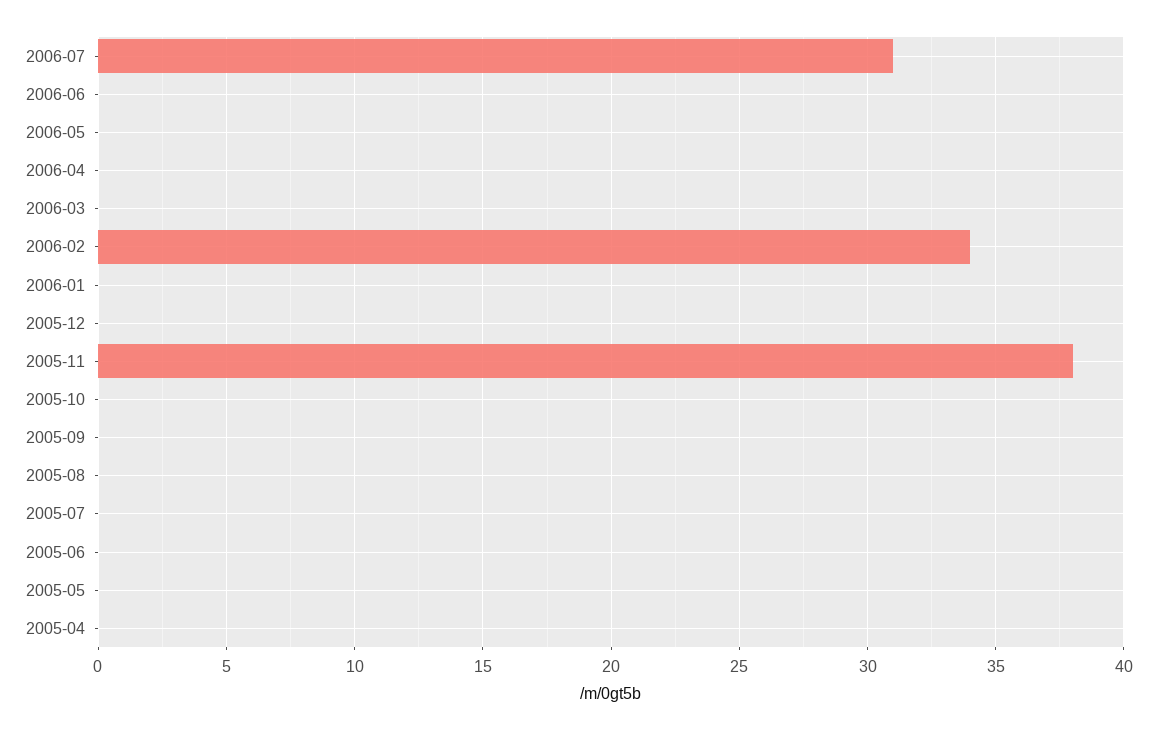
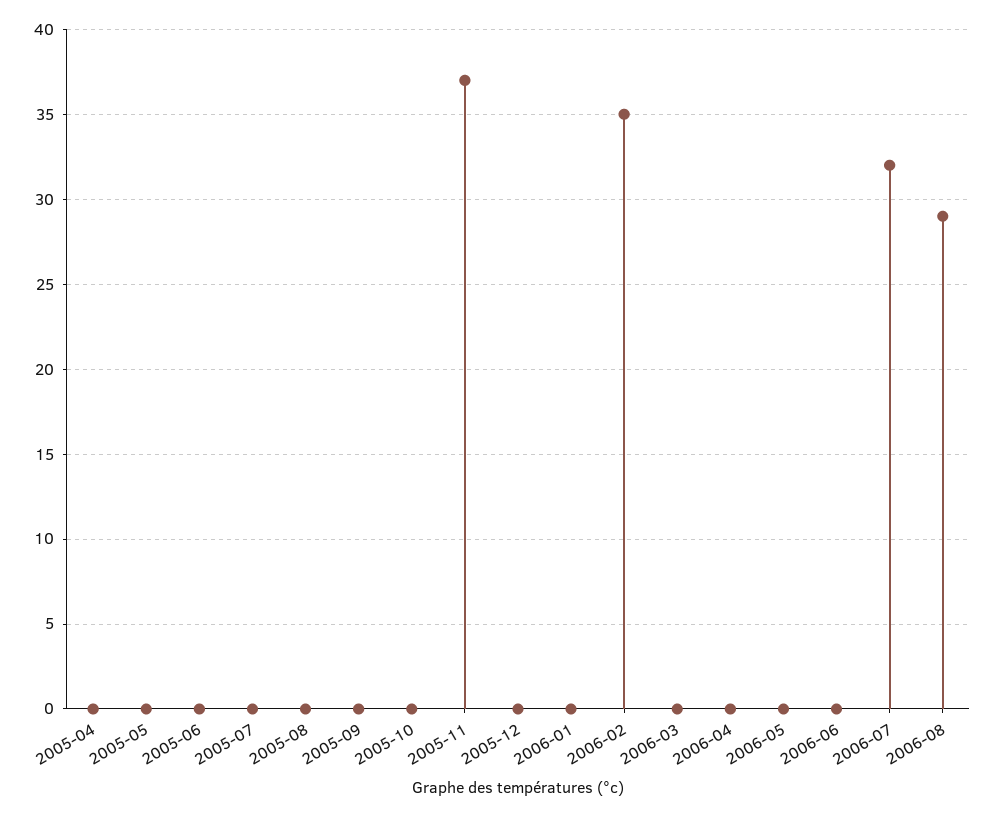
2006-07: 31 -> 32
2006-02: 34 -> 35
2005-11: 38 -> 37
2006-08: none -> 29

